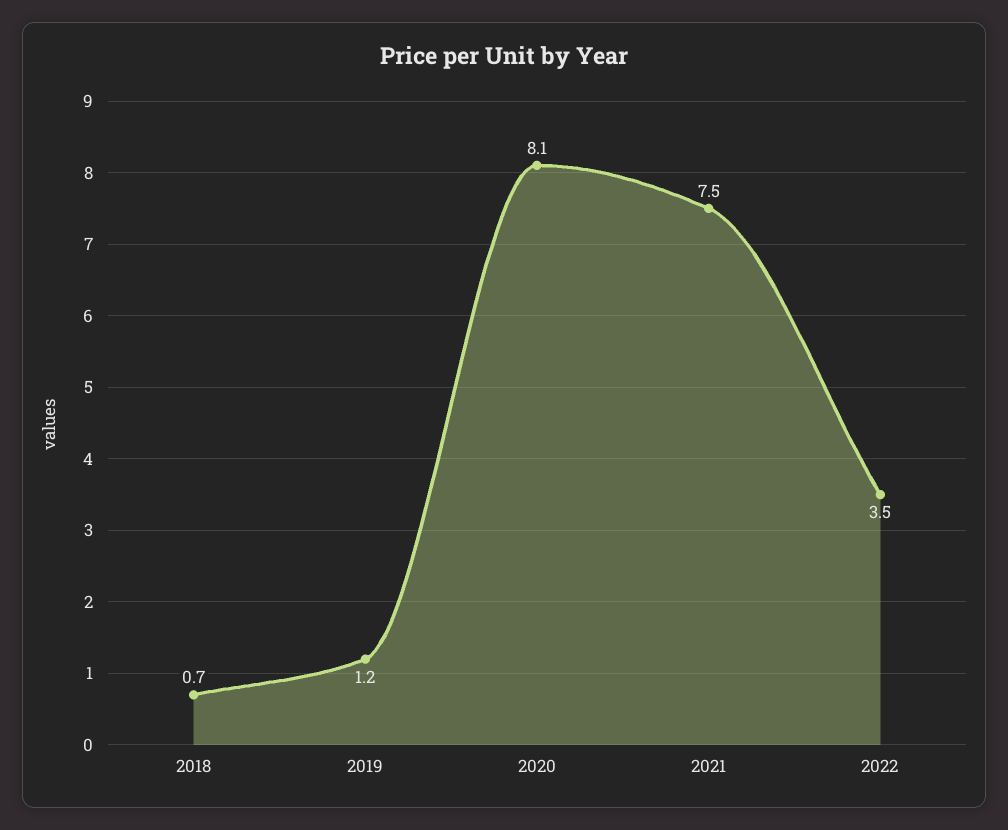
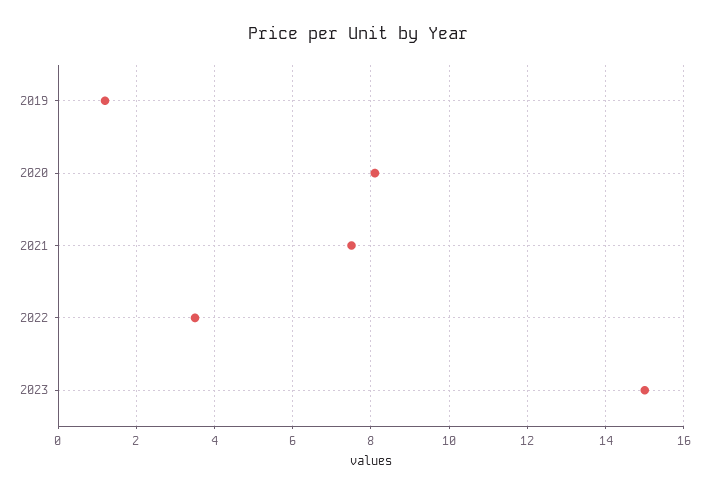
2018: 0.7 -> none
2023: none -> 15

